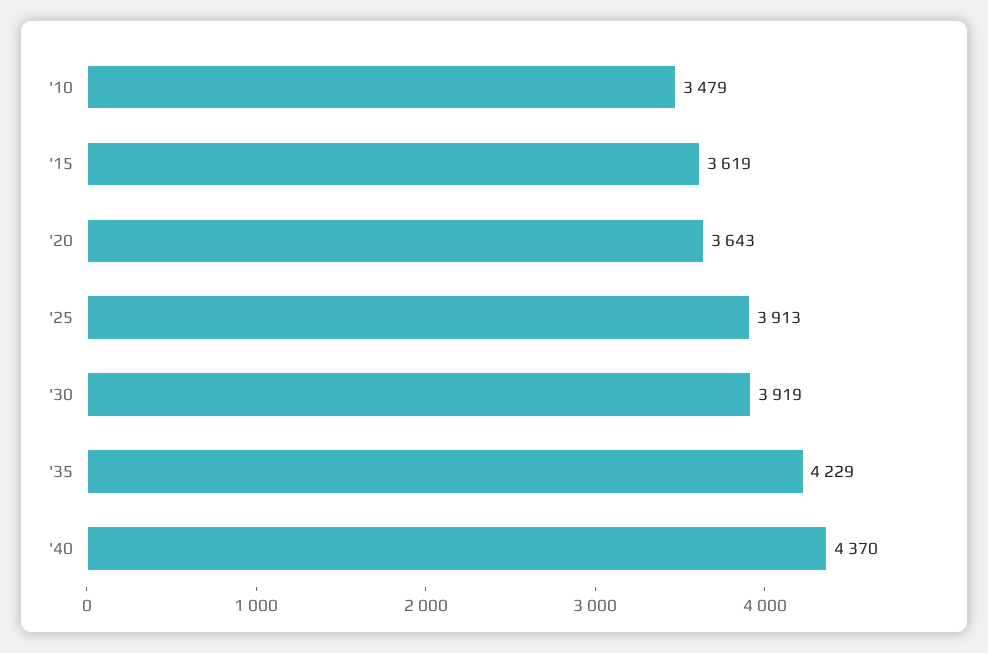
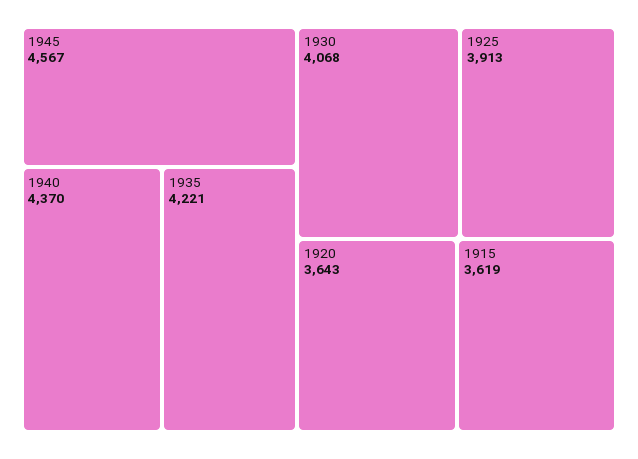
'10: 3479 -> none
'30: 3919 -> 4068
'35: 4229 -> 4221
1945: none -> 4567

